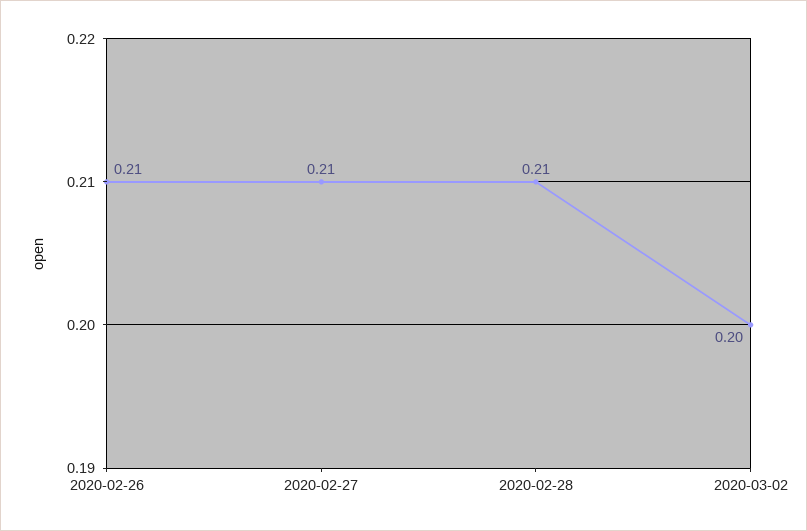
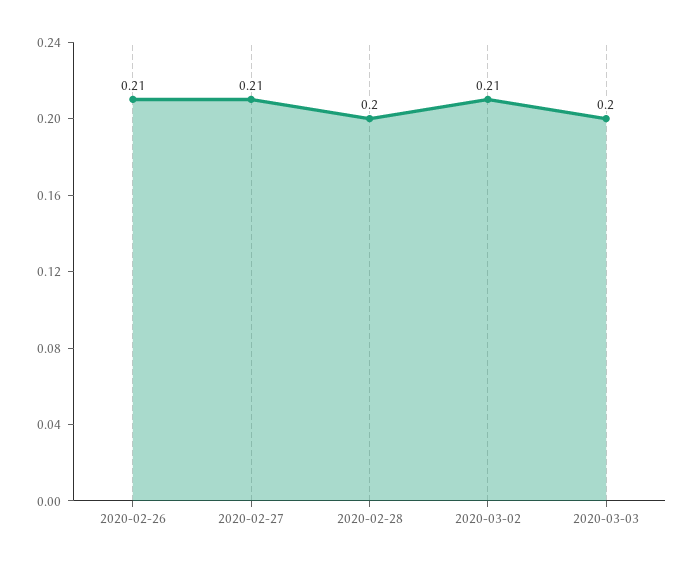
2020-02-28: 0.21 -> 0.2
2020-03-02: 0.2 -> 0.21
2020-03-03: none -> 0.2

